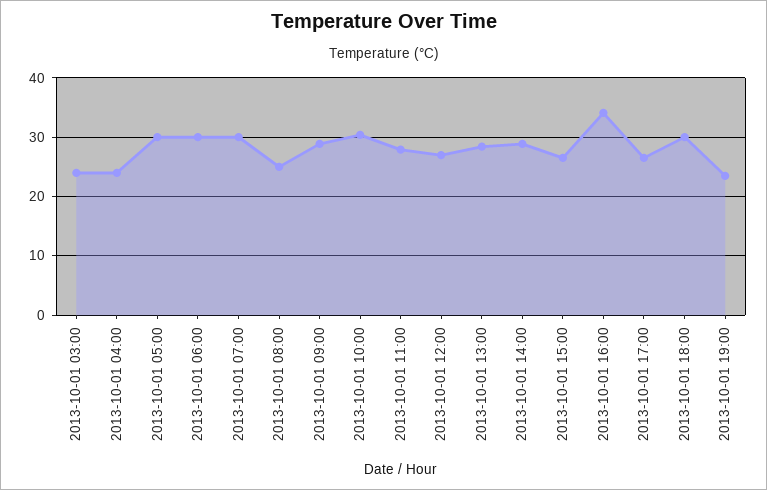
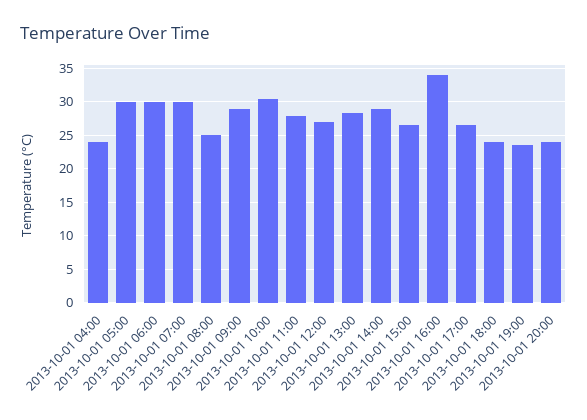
2013-10-01 03:00: 24 -> none
2013-10-01 18:00: 30 -> 24
2013-10-01 20:00: none -> 24

